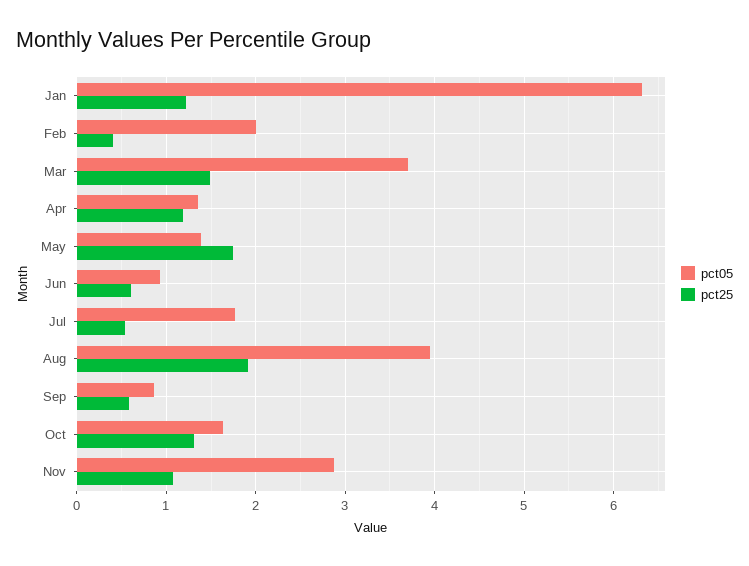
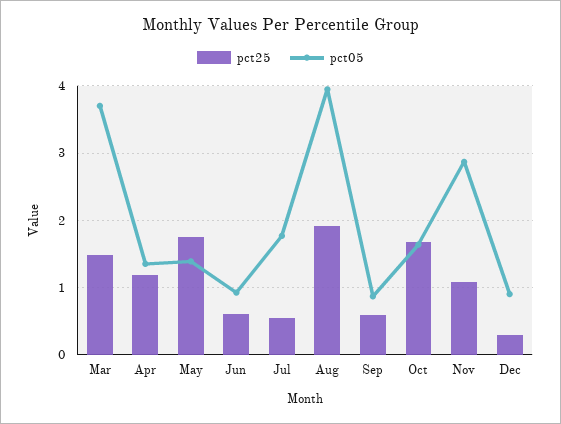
pct05, Jan: 6.3 -> none
pct25, Jan: 1.2 -> none
pct05, Feb: 2 -> none
pct25, Feb: 0.4 -> none
pct25, Oct: 1.3 -> 1.7
pct25, Dec: none -> 0.3
pct05, Dec: none -> 0.9

